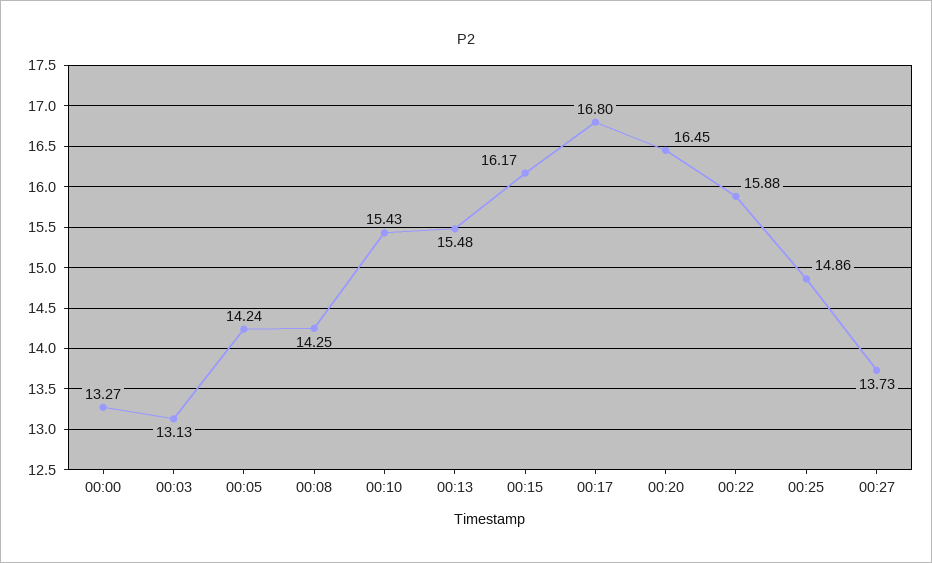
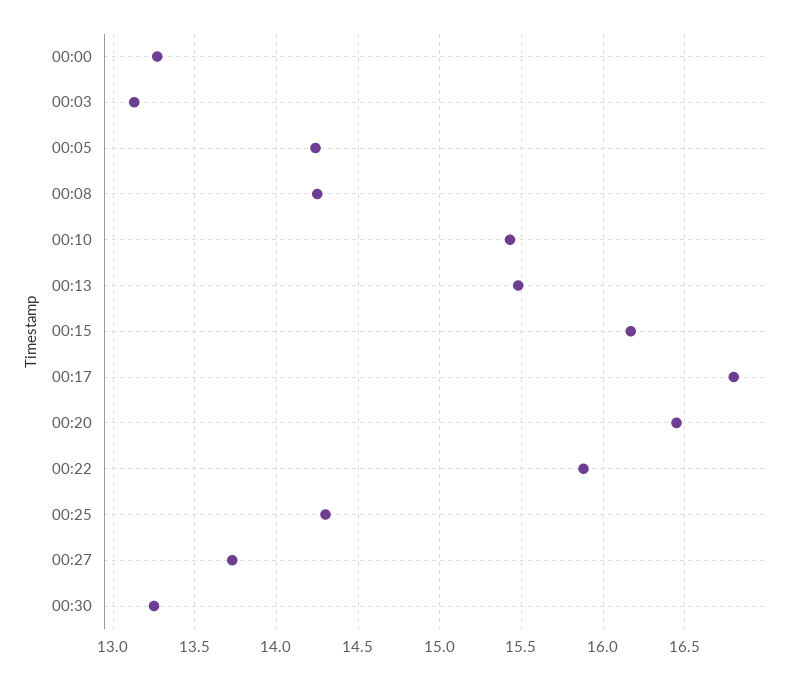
00:25: 14.86 -> 14.3
00:30: none -> 13.25

